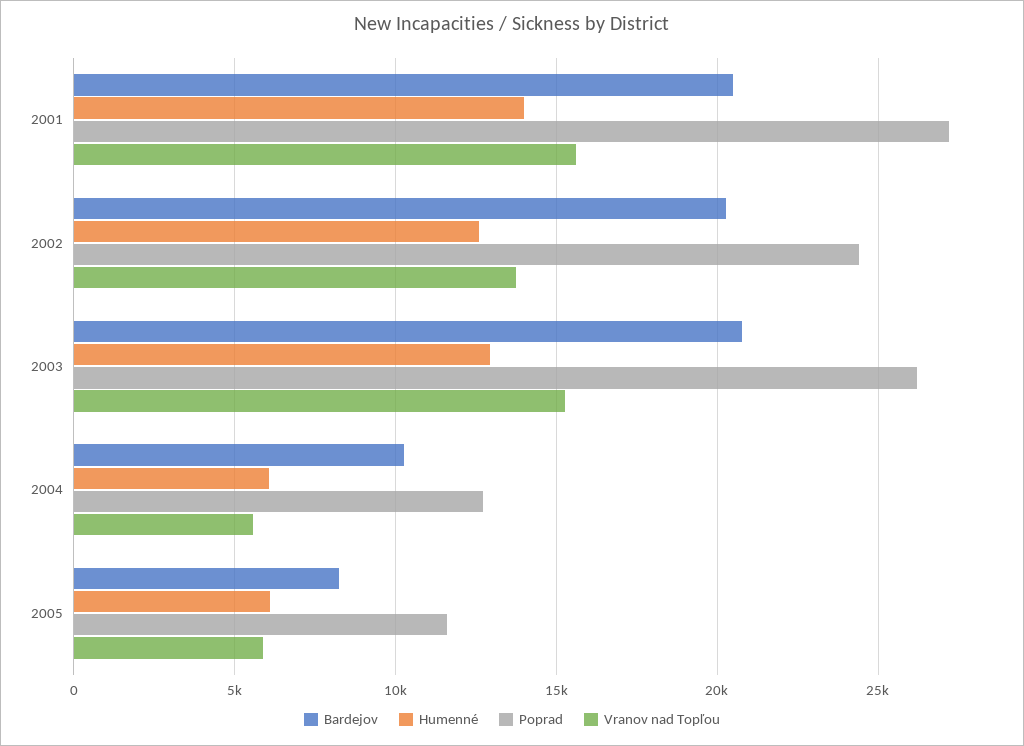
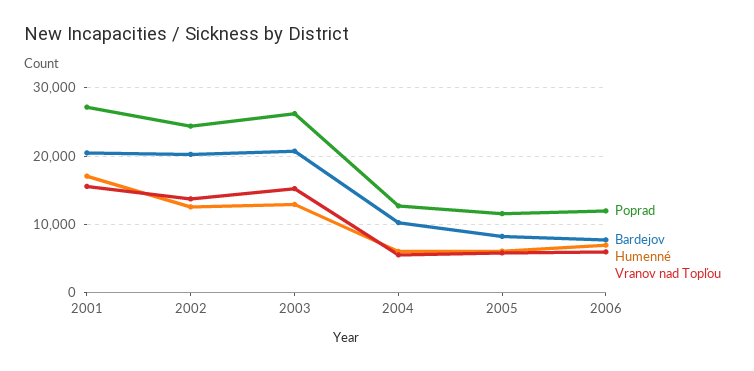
Humenné, 2001: 14000 -> 17000
Poprad, 2006: none -> 12000
Bardejov, 2006: none -> 8000
Humenné, 2006: none -> 7000
Vranov nad Topľou, 2006: none -> 6000

